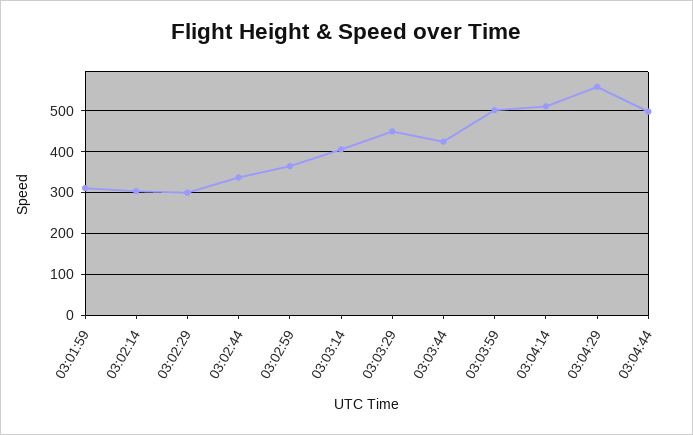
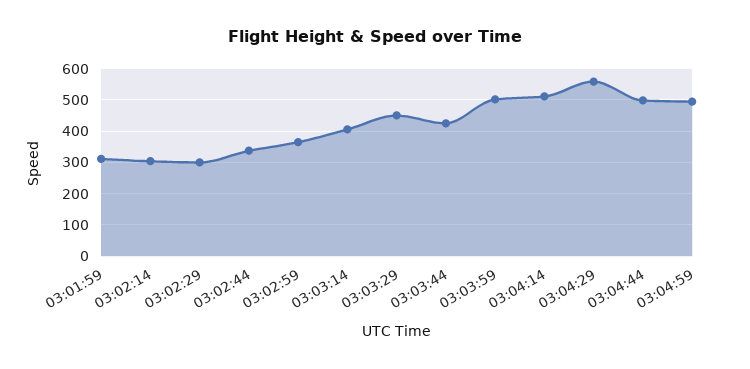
03:04:59: none -> 500

